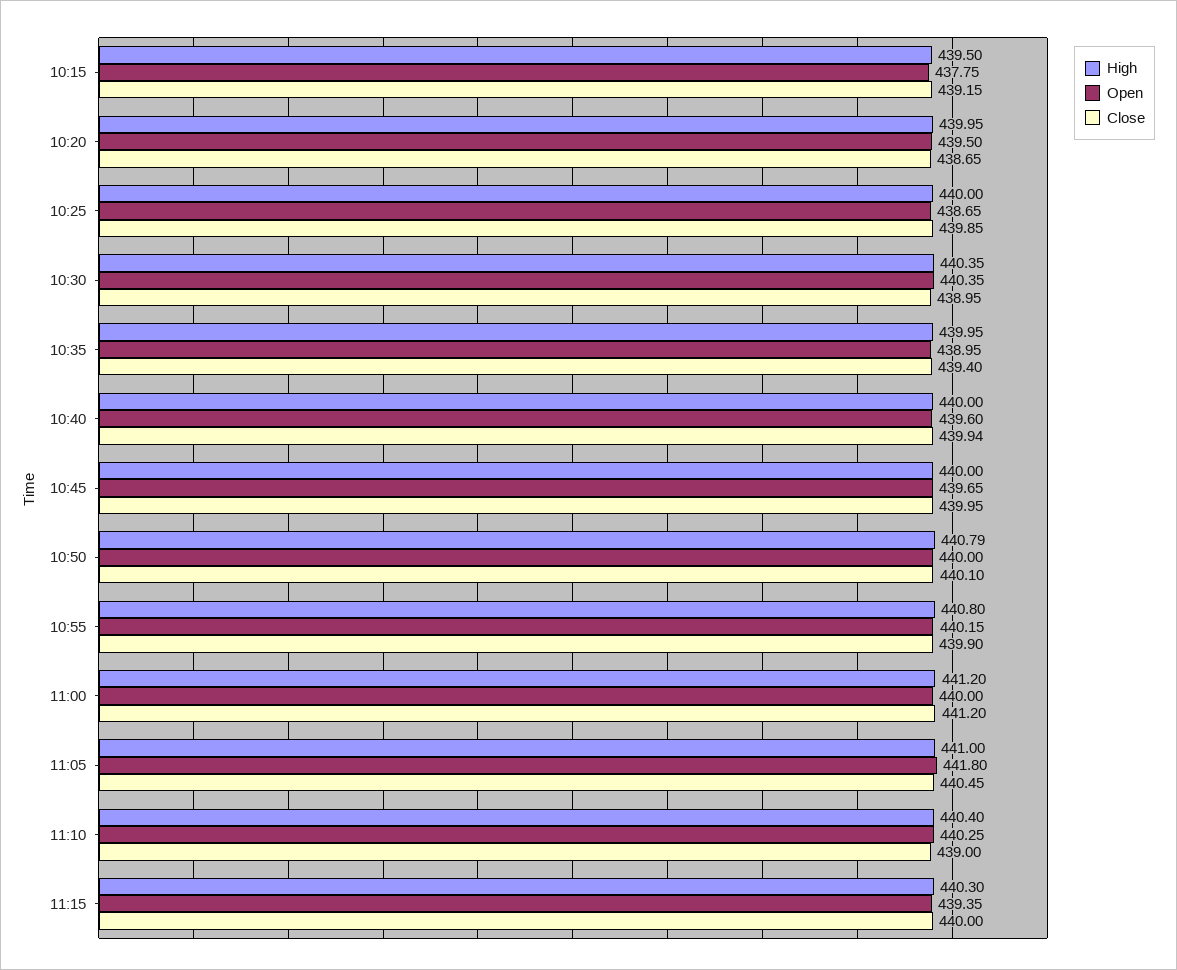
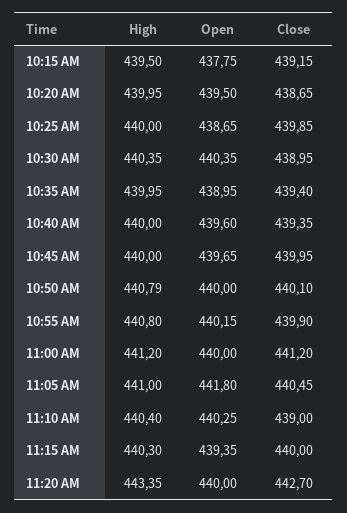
Close, 10:40: 439.94 -> 439.35
High, 11:20 AM: none -> 443.35
Open, 11:20 AM: none -> 440
Close, 11:20 AM: none -> 442.7

